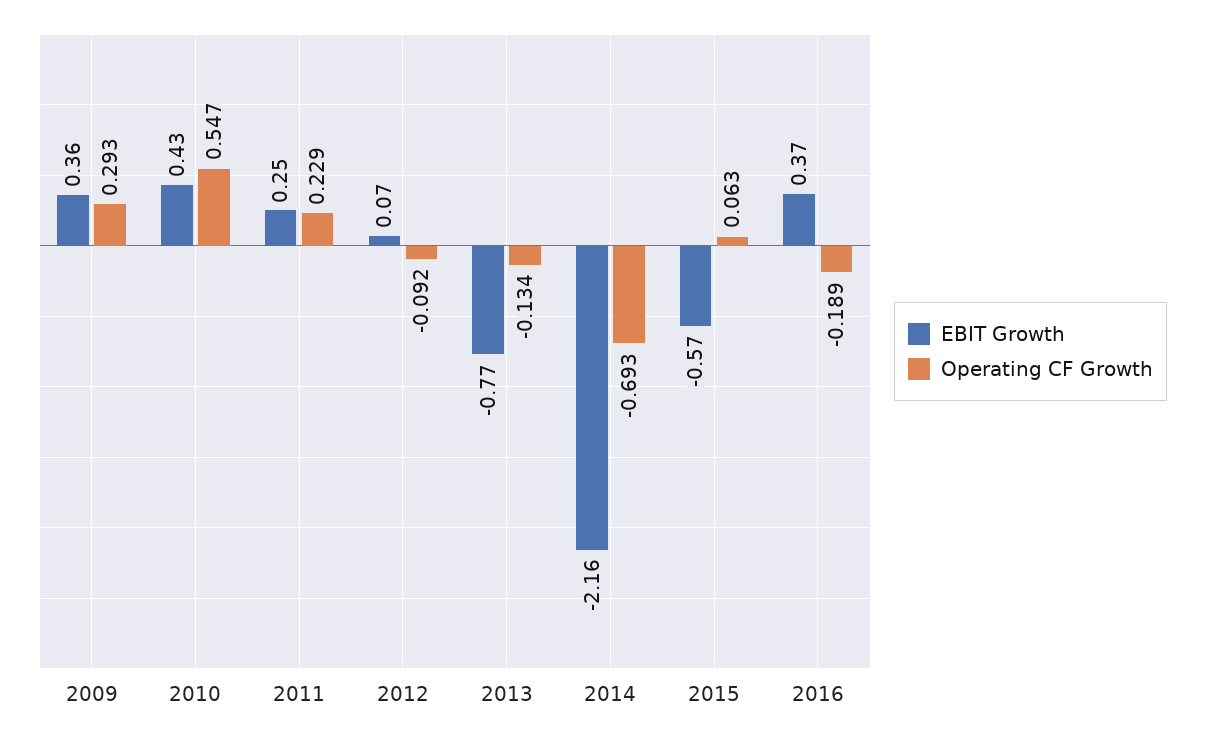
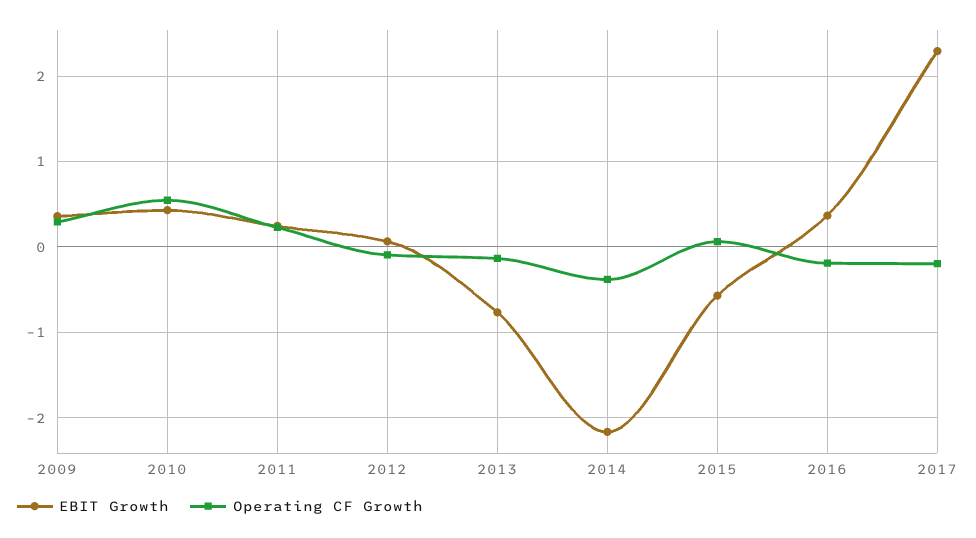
Operating CF Growth, 2014: -0.693 -> -0.4
EBIT Growth, 2017: none -> 2.3
Operating CF Growth, 2017: none -> -0.2

